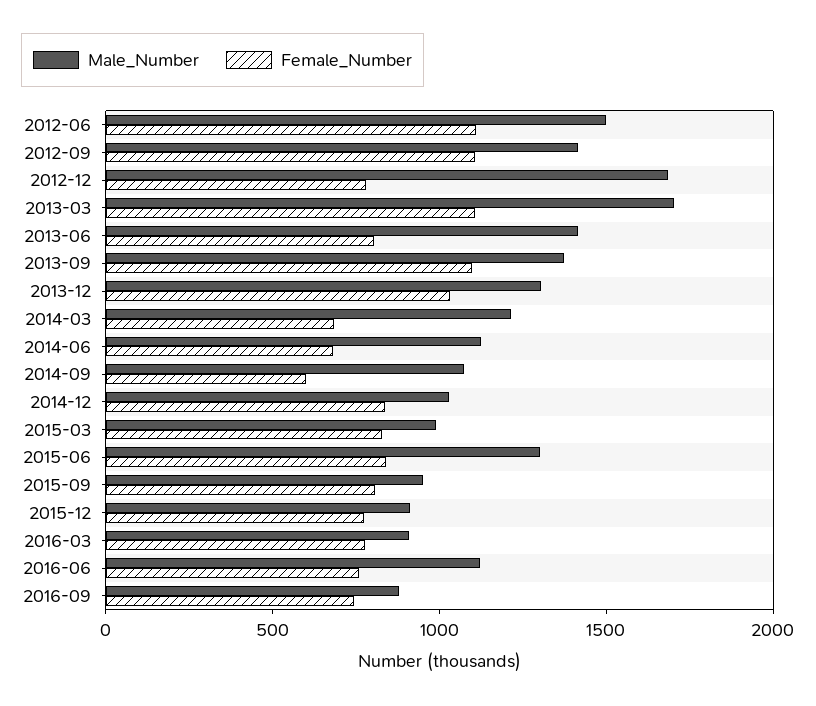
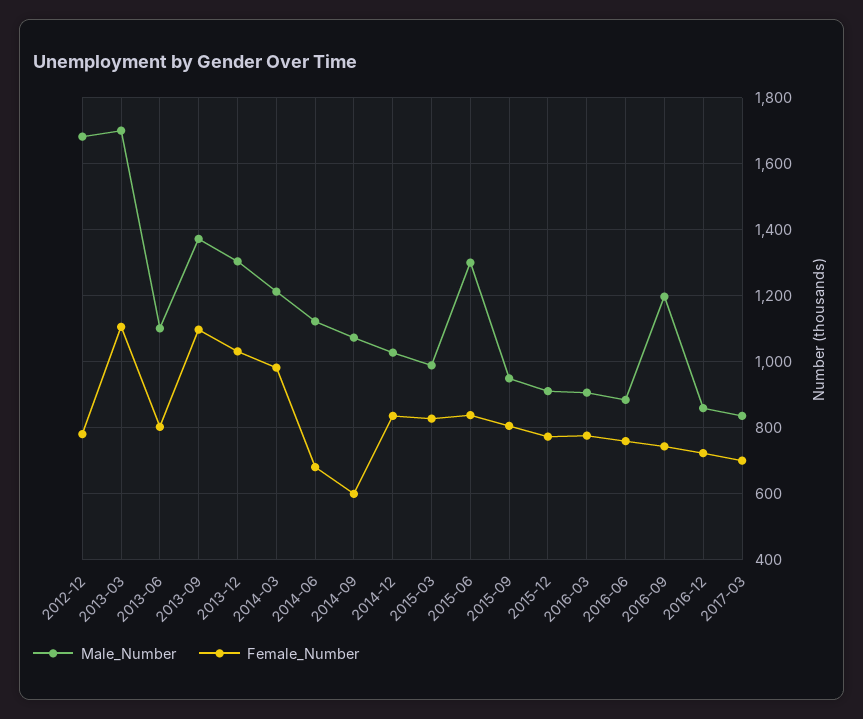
Male_Number, 2012-06: 1500 -> none
Female_Number, 2012-06: 1100 -> none
Male_Number, 2012-09: 1400 -> none
Female_Number, 2012-09: 1100 -> none
Male_Number, 2013-06: 1400 -> 1100
Female_Number, 2014-03: 700 -> 980
Male_Number, 2016-06: 1100 -> 880
Male_Number, 2016-09: 900 -> 1200
Male_Number, 2016-12: none -> 860
Female_Number, 2016-12: none -> 720
Male_Number, 2017-03: none -> 840
Female_Number, 2017-03: none -> 700

